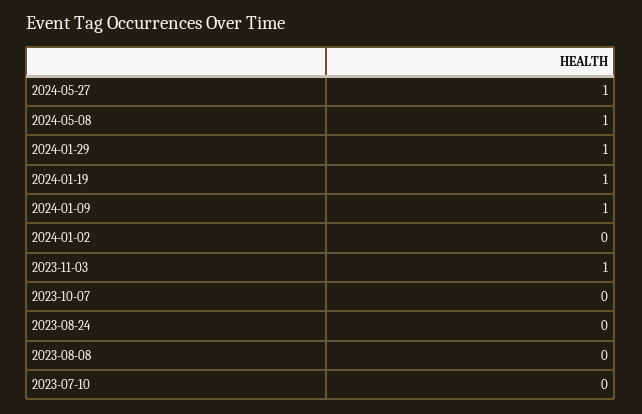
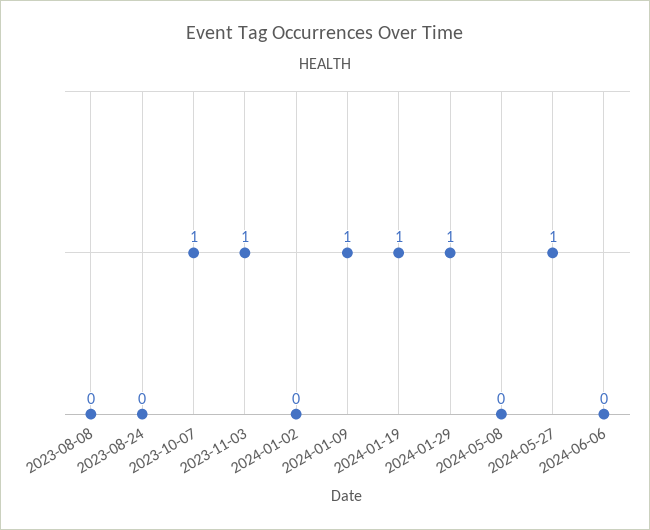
2024-05-08: 1 -> 0
2023-10-07: 0 -> 1
2023-07-10: 0 -> none
2024-06-06: none -> 0

